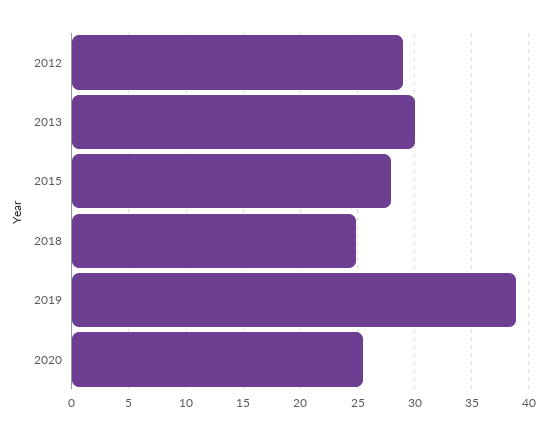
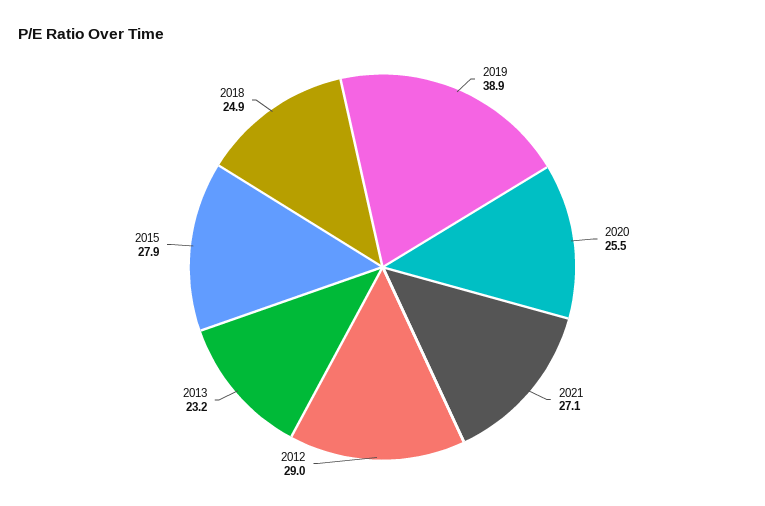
2013: 30 -> 23.2
2021: none -> 27.1

